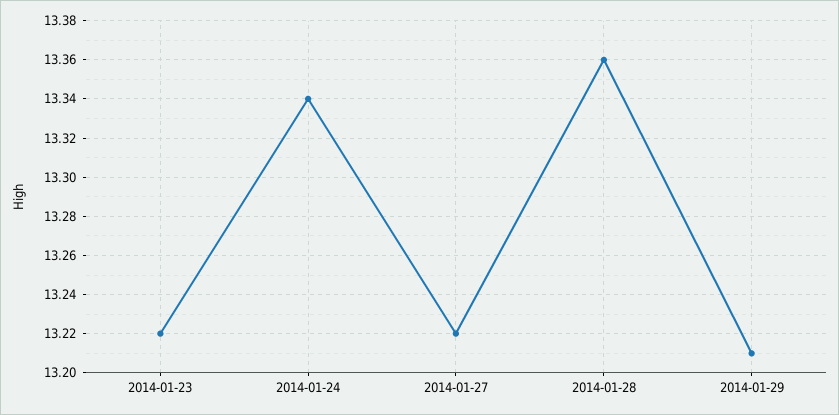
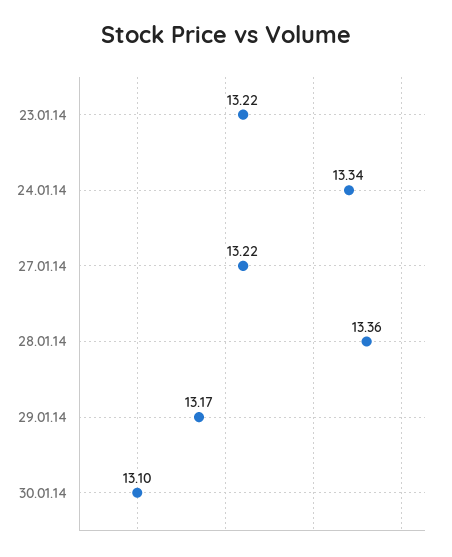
2014-01-29: 13.21 -> 13.17
30.01.14: none -> 13.1

